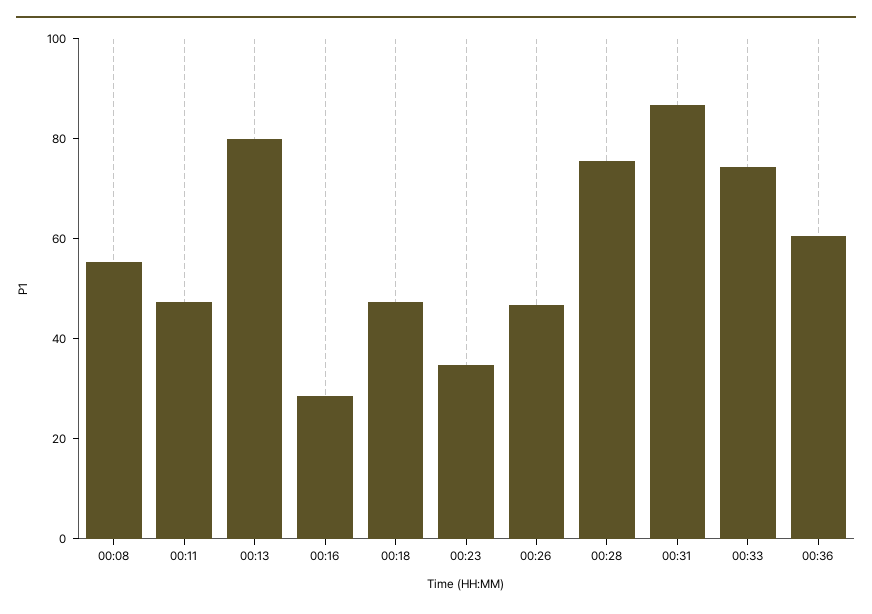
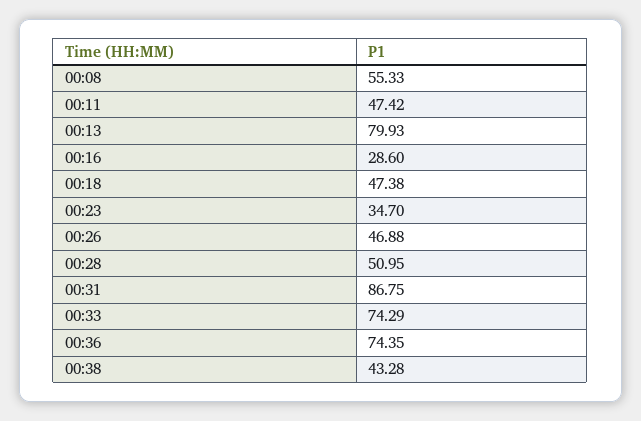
00:28: 75 -> 50.95
00:36: 60 -> 74.35
00:38: none -> 43.28

